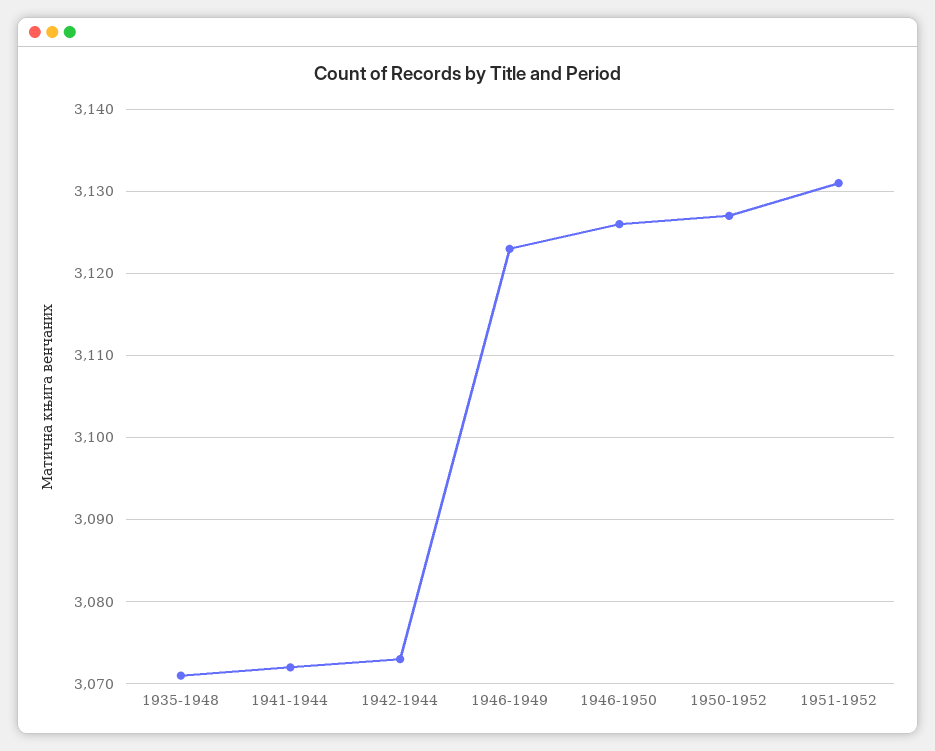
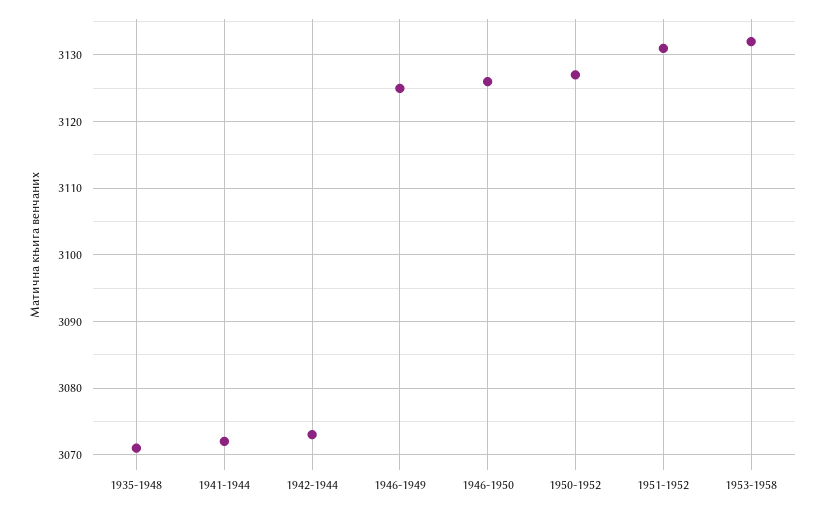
1946-1949: 3123 -> 3125
1953-1958: none -> 3132

